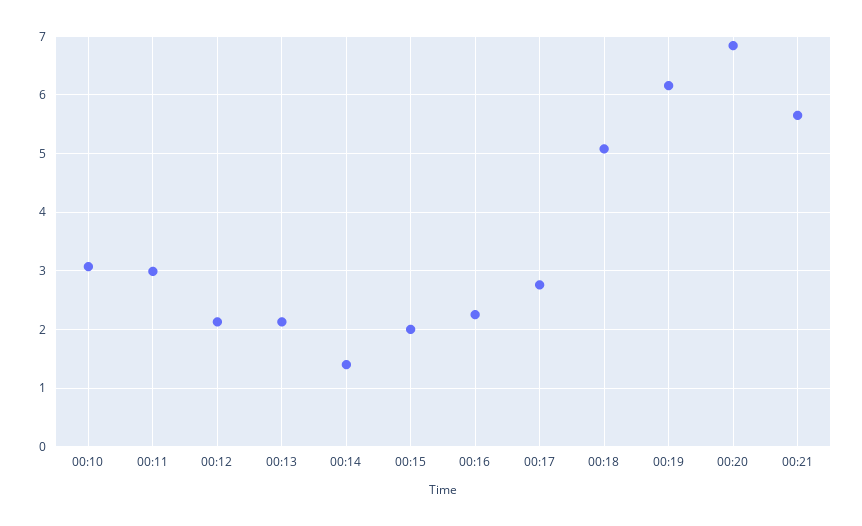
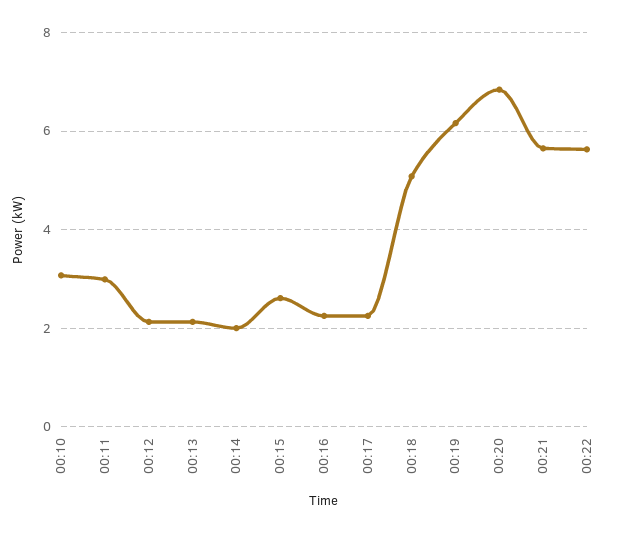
00:14: 1.4 -> 2
00:15: 2 -> 2.6
00:17: 2.8 -> 2.2
00:22: none -> 5.6

